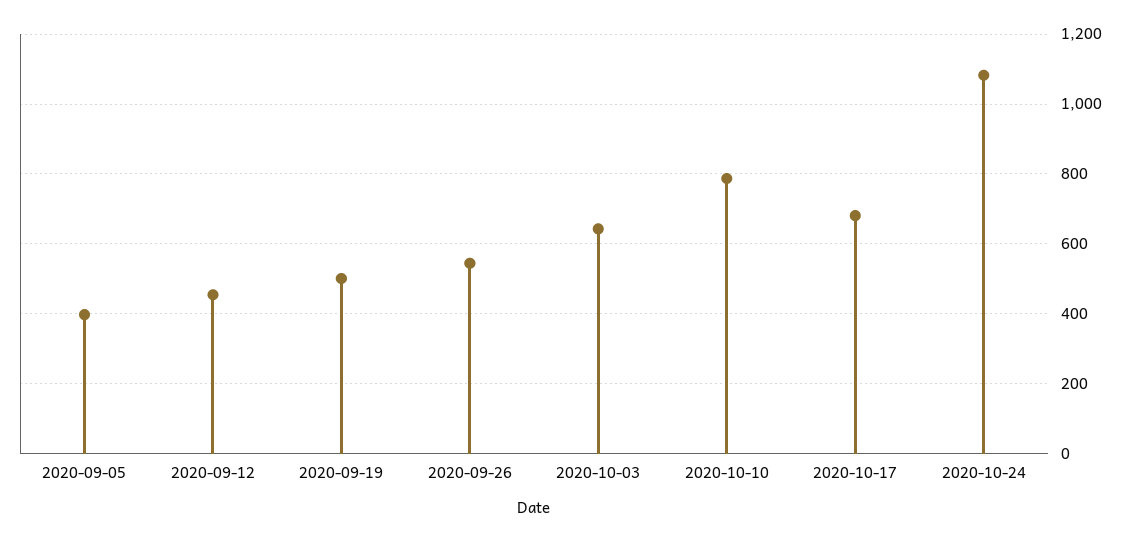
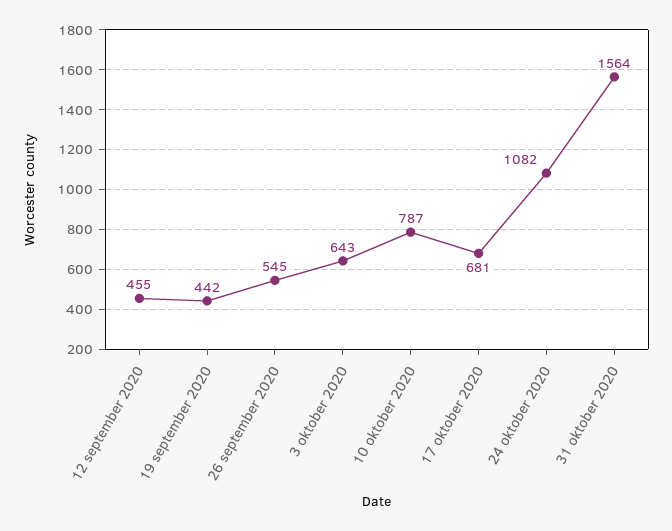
2020-09-05: 400 -> none
2020-09-19: 500 -> 442
31 oktober 2020: none -> 1564

